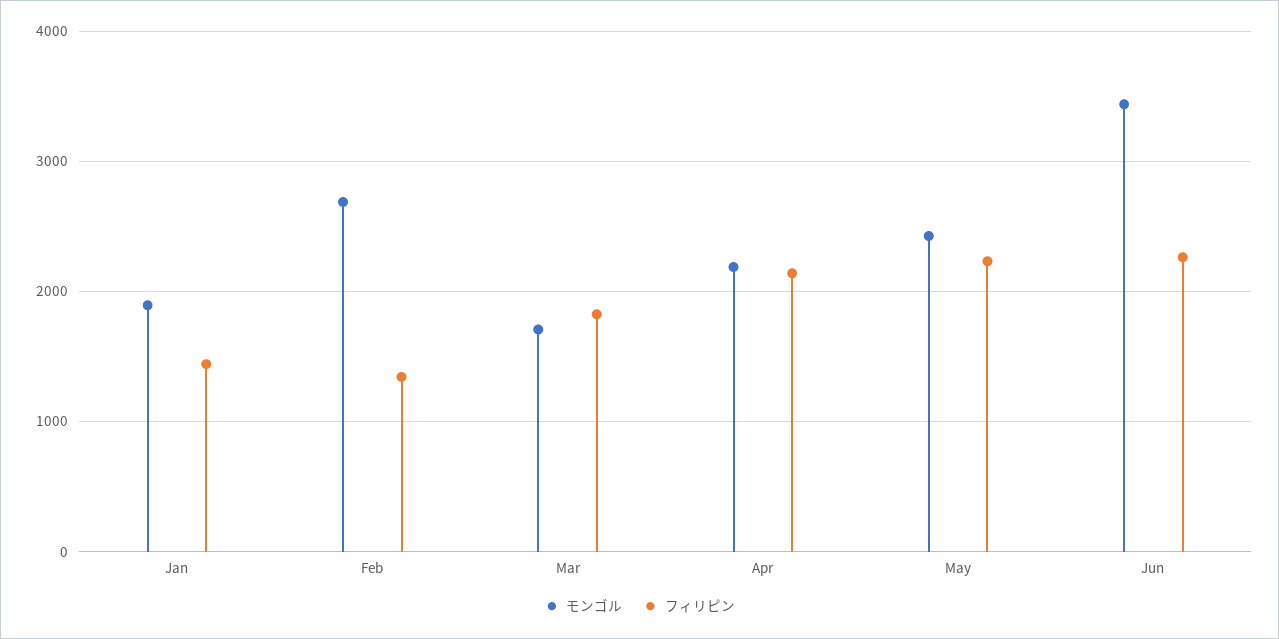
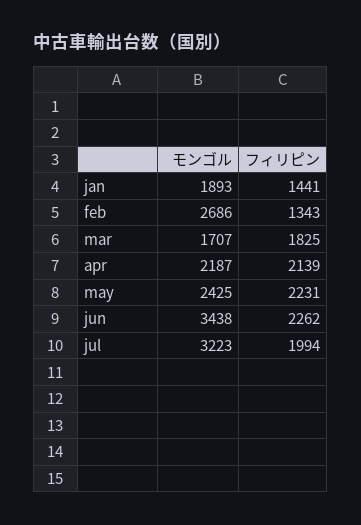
モンゴル, jul: none -> 3223
フィリピン, jul: none -> 1994

